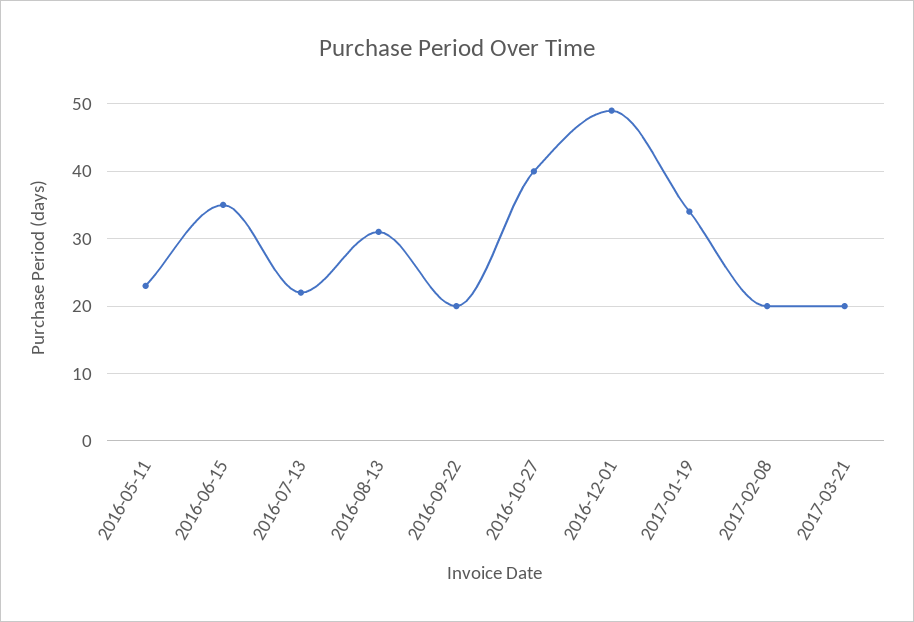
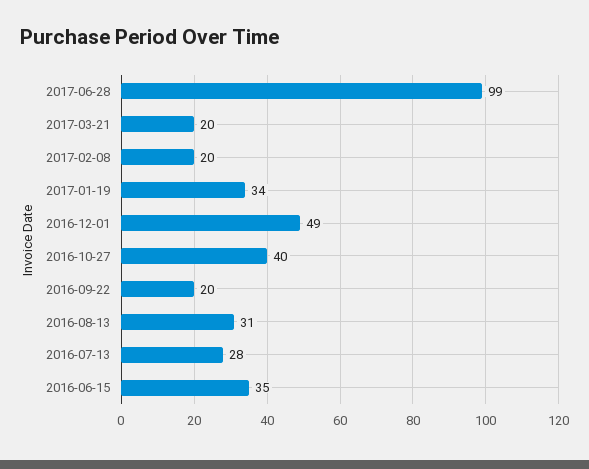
2016-05-11: 23 -> none
2016-07-13: 22 -> 28
2017-06-28: none -> 99

